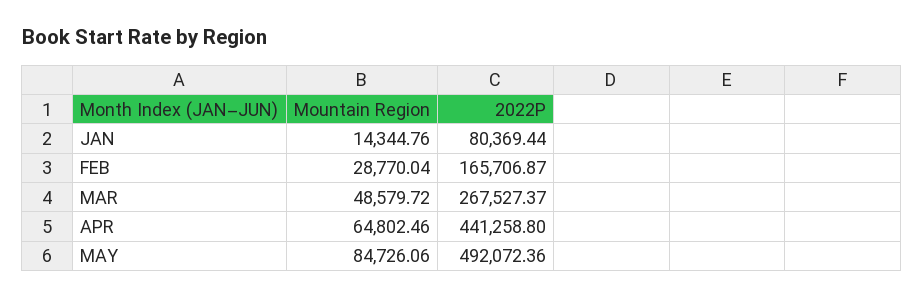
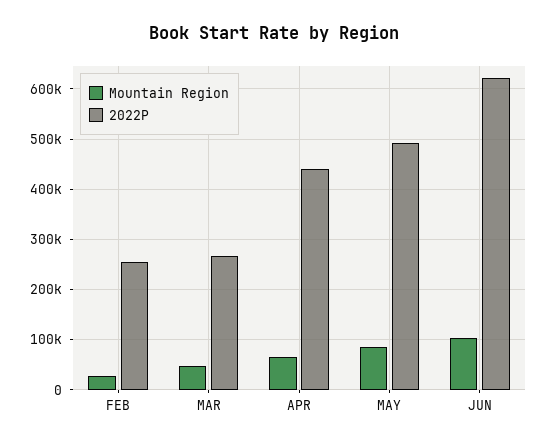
Mountain Region, JAN: 14344.76 -> none
2022P, JAN: 80369.44 -> none
2022P, FEB: 165706.87 -> 260000
Mountain Region, JUN: none -> 100000
2022P, JUN: none -> 620000

